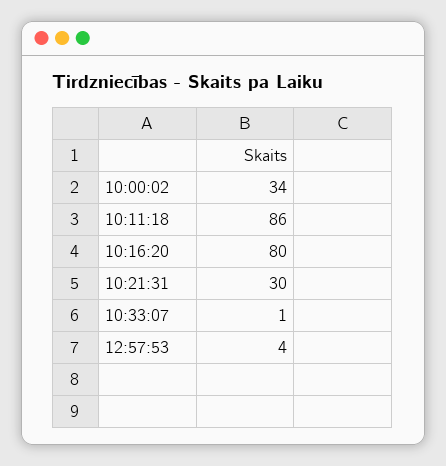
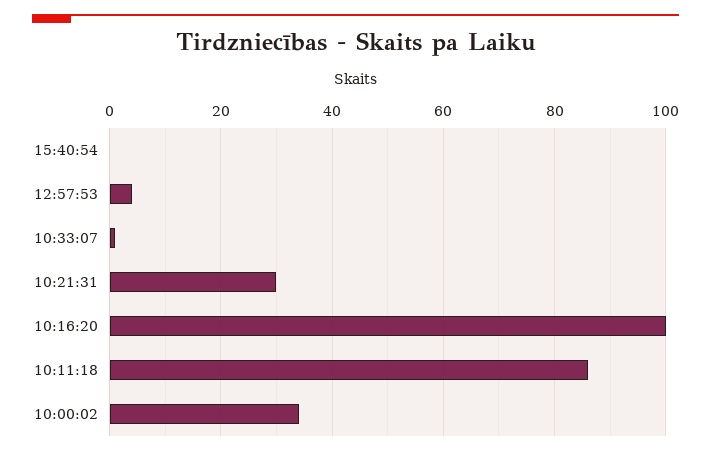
10:16:20: 80 -> 100
15:40:54: none -> 0

